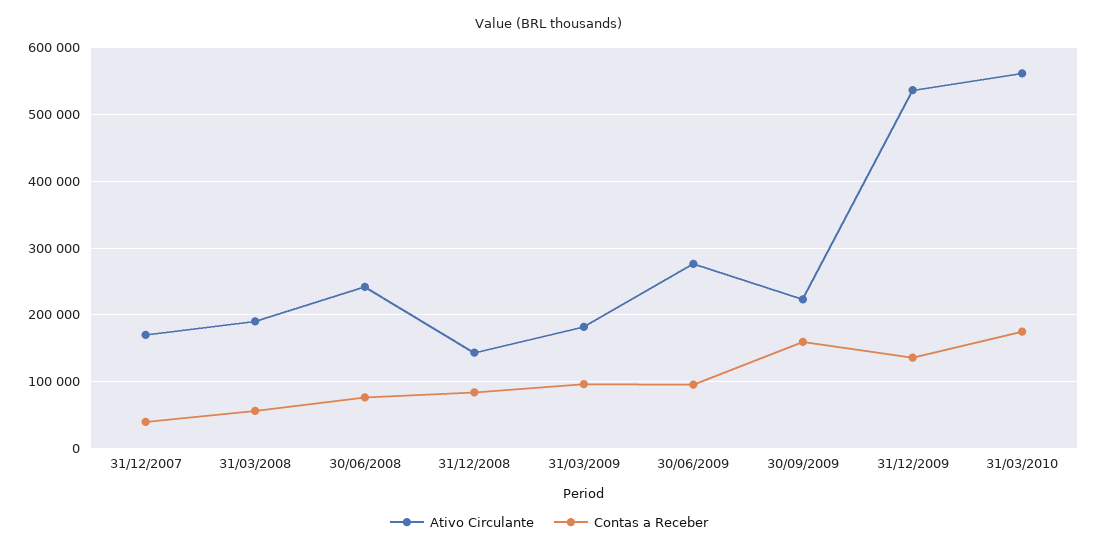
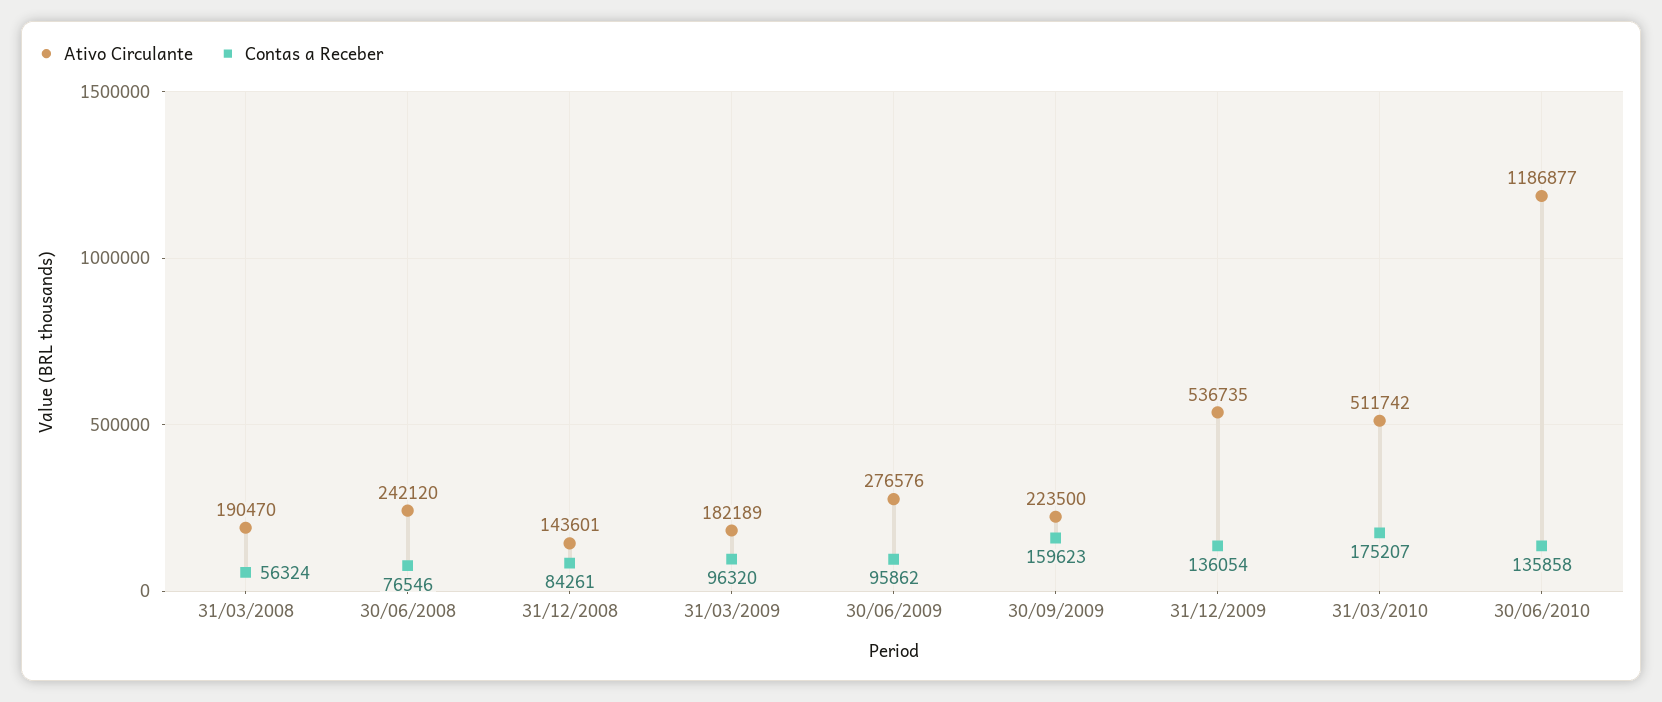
Ativo Circulante, 31/12/2007: 170000 -> none
Contas a Receber, 31/12/2007: 40000 -> none
Ativo Circulante, 31/03/2010: 560000 -> 511742
Ativo Circulante, 30/06/2010: none -> 1186877
Contas a Receber, 30/06/2010: none -> 135858

